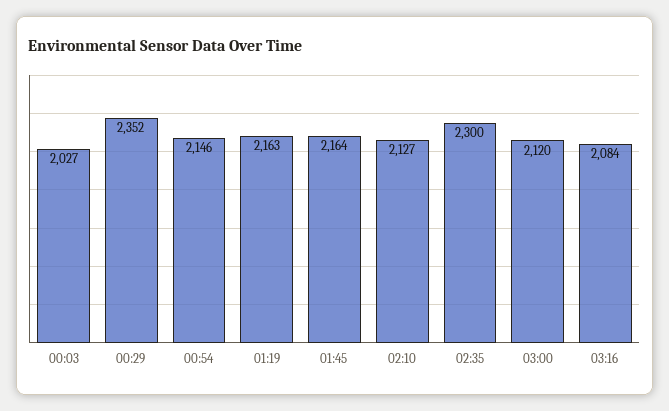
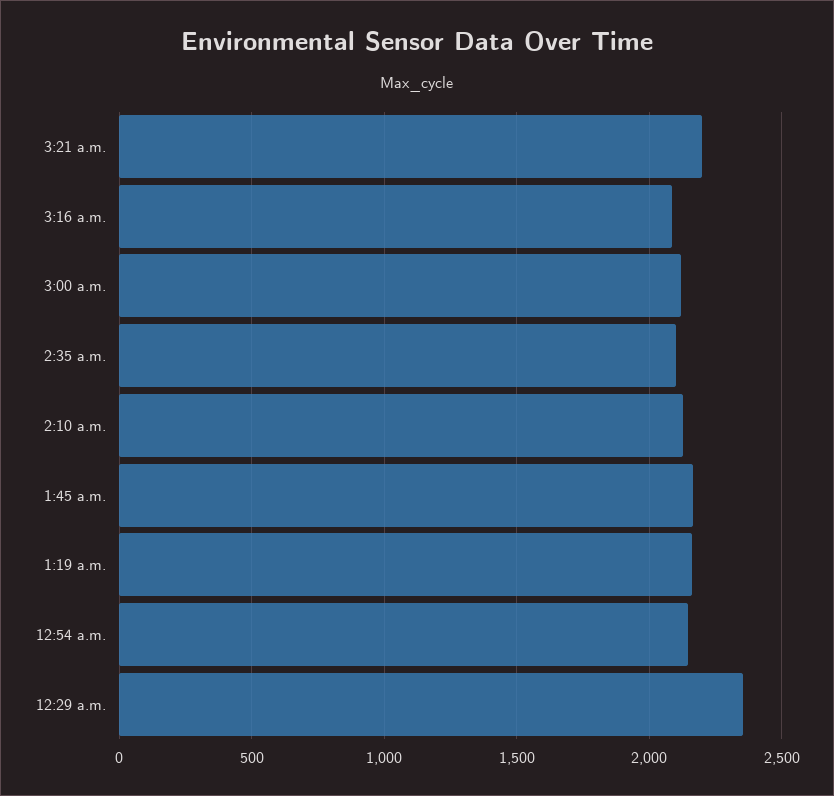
00:03: 2027 -> none
02:35: 2300 -> 2100
3:21 a.m.: none -> 2200

